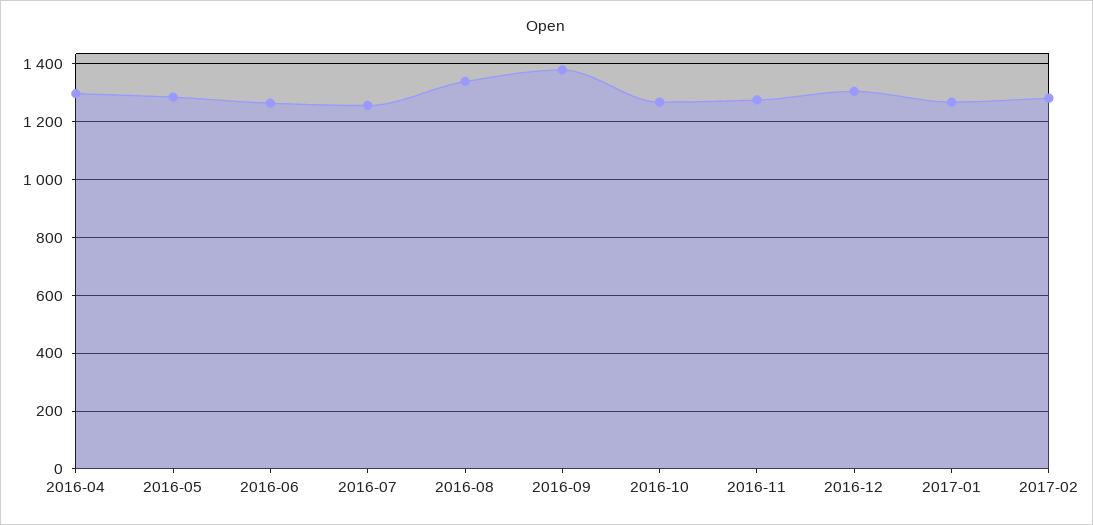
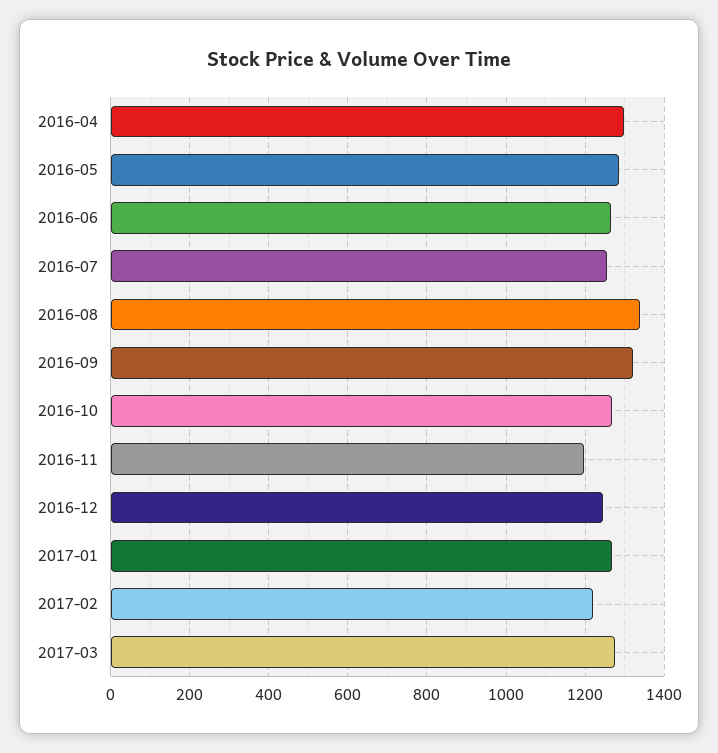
2016-09: 1375 -> 1320
2016-11: 1275 -> 1200
2016-12: 1300 -> 1240
2017-02: 1275 -> 1220
2017-03: none -> 1280

